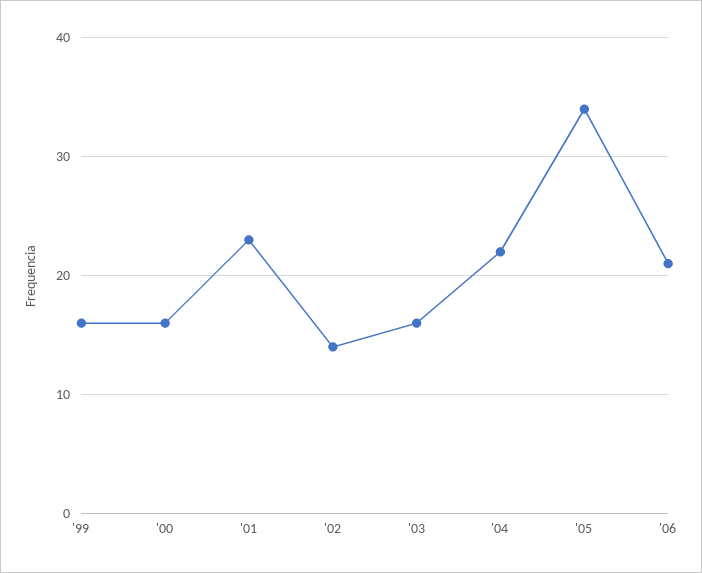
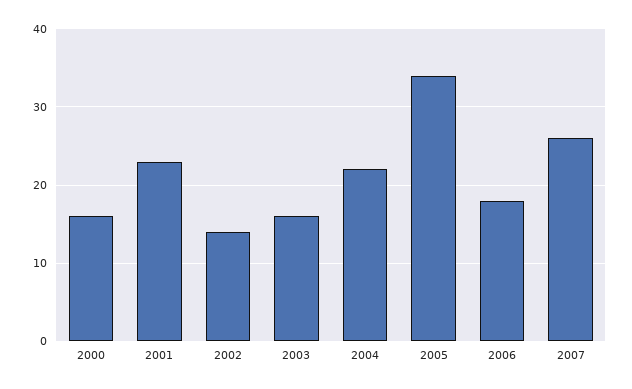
'99: 16 -> none
'06: 21 -> 18
2007: none -> 26

